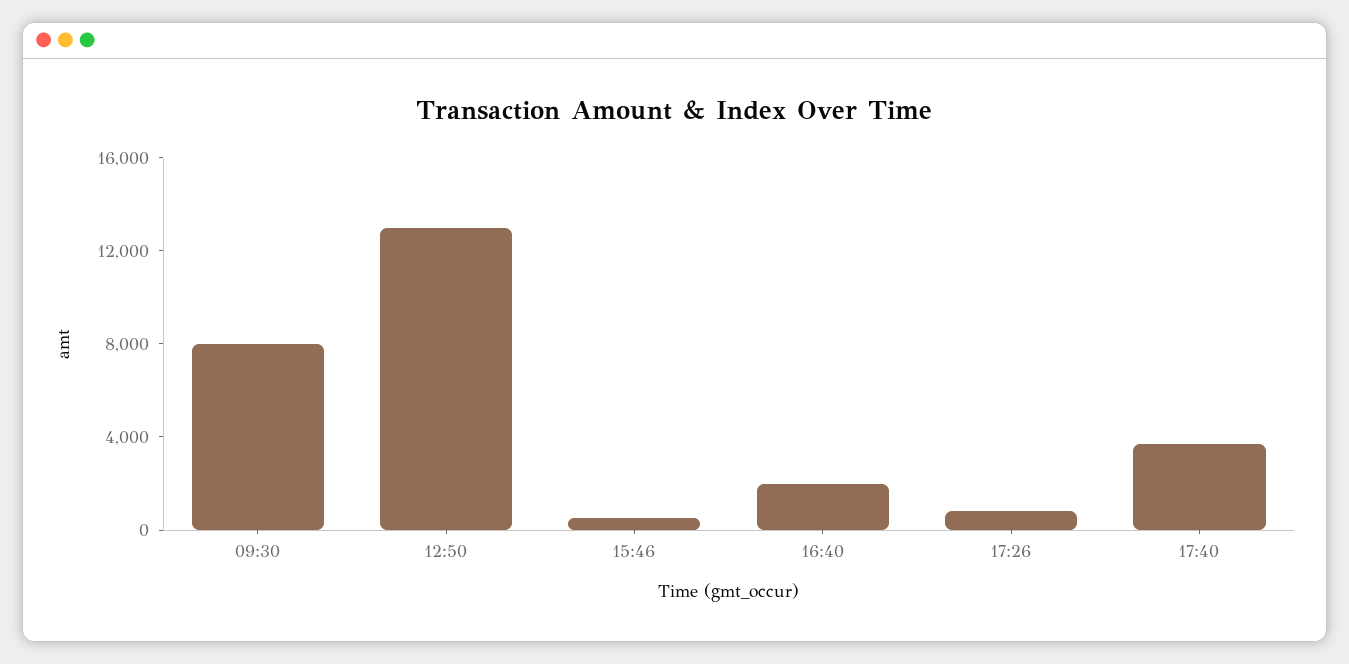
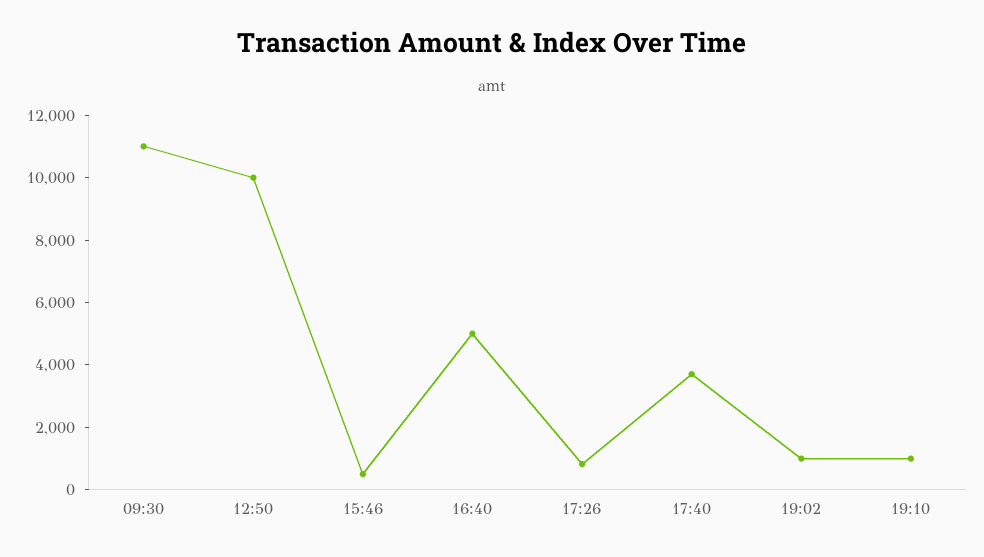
09:30: 8000 -> 11000
12:50: 13000 -> 10000
16:40: 2000 -> 5000
19:02: none -> 1000
19:10: none -> 1000

